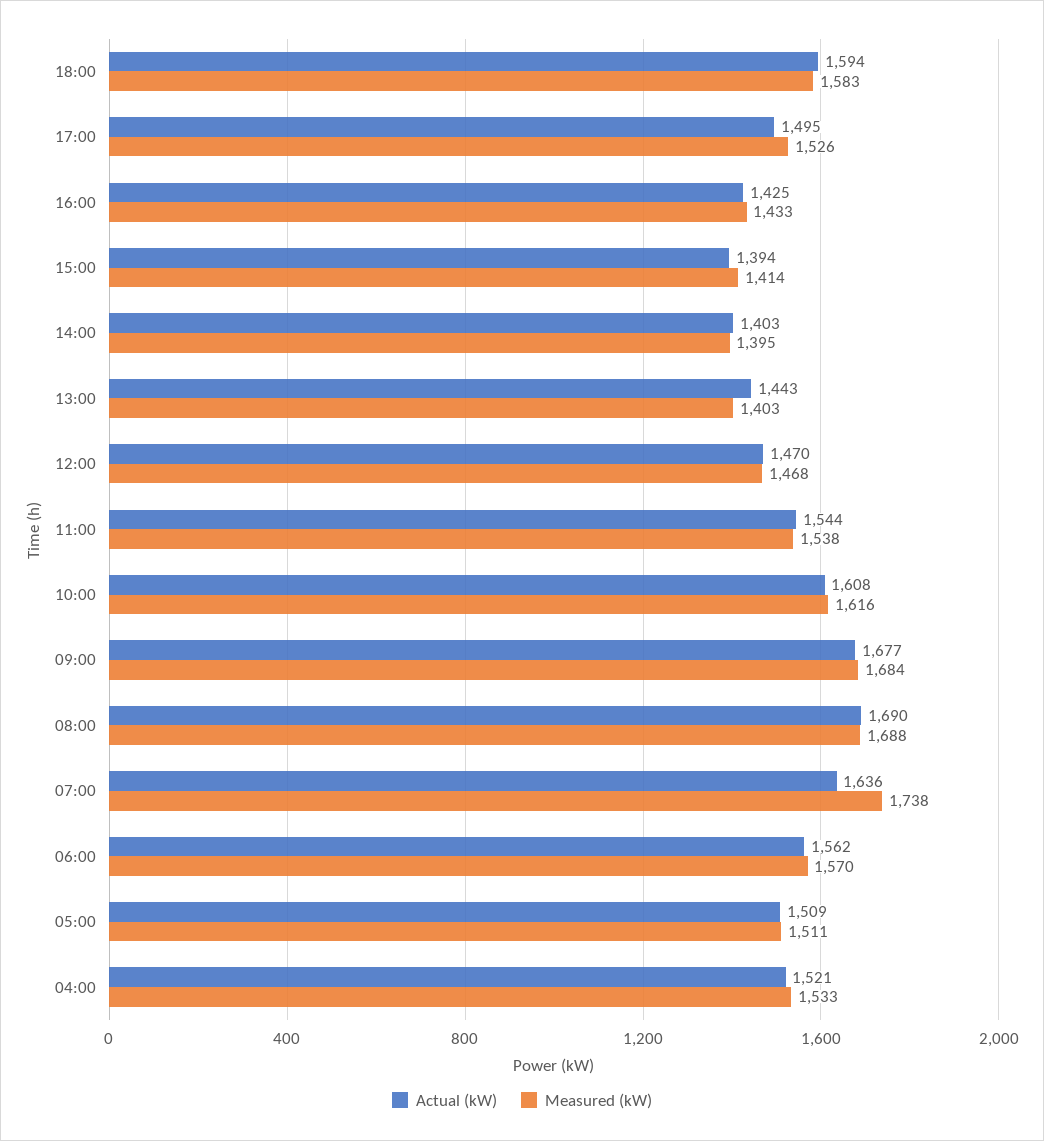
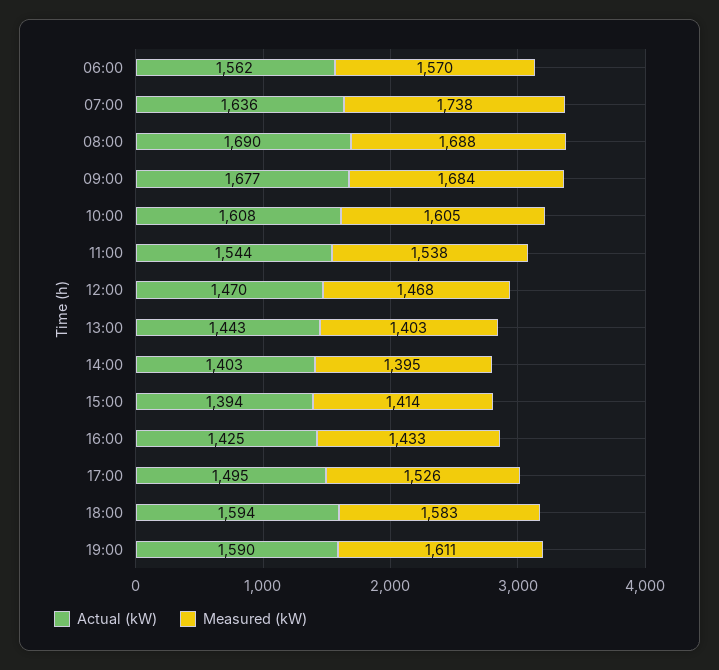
Measured (kW), 10:00: 1616 -> 1605
Actual (kW), 05:00: 1509 -> none
Measured (kW), 05:00: 1511 -> none
Actual (kW), 04:00: 1521 -> none
Measured (kW), 04:00: 1533 -> none
Actual (kW), 19:00: none -> 1590
Measured (kW), 19:00: none -> 1611

